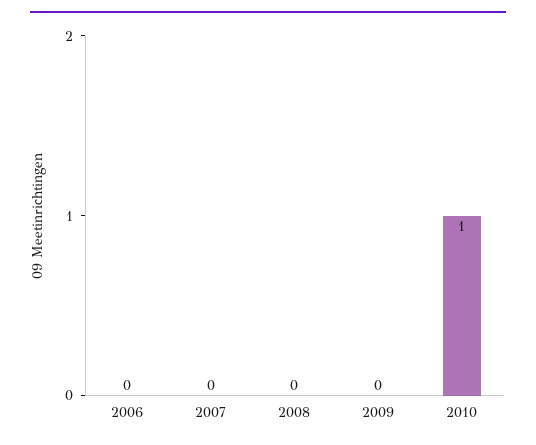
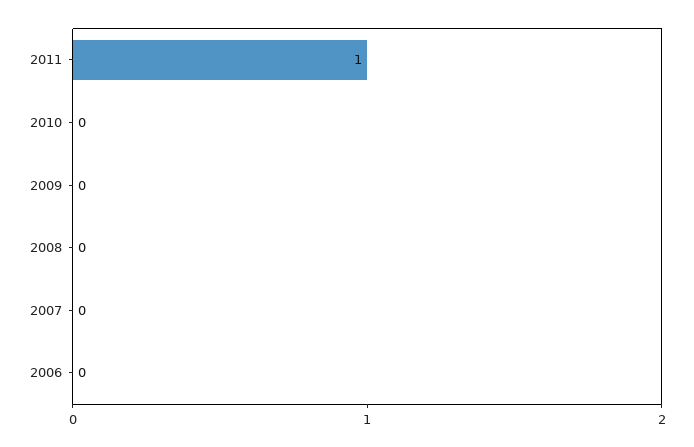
2010: 1 -> 0
2011: none -> 1

